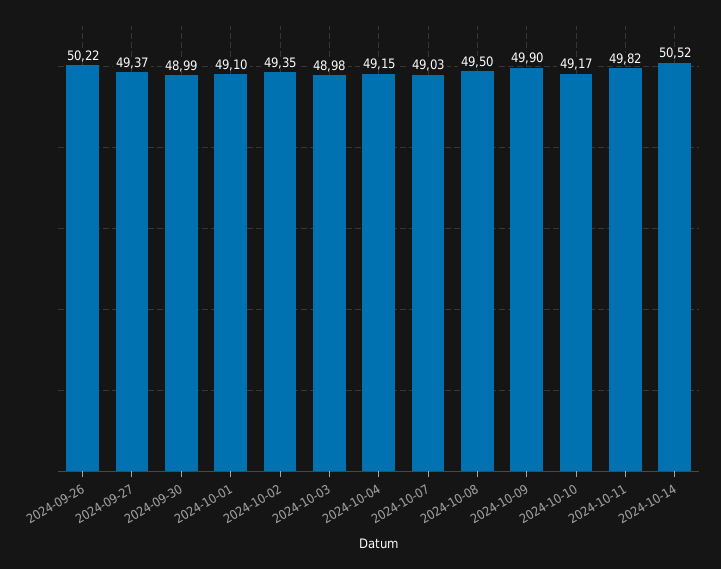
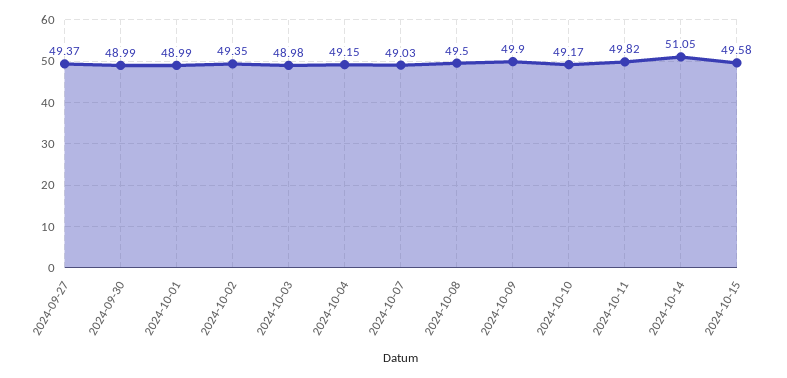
2024-09-26: 50.22 -> none
2024-10-01: 49.1 -> 48.99
2024-10-14: 50.52 -> 51.05
2024-10-15: none -> 49.58

